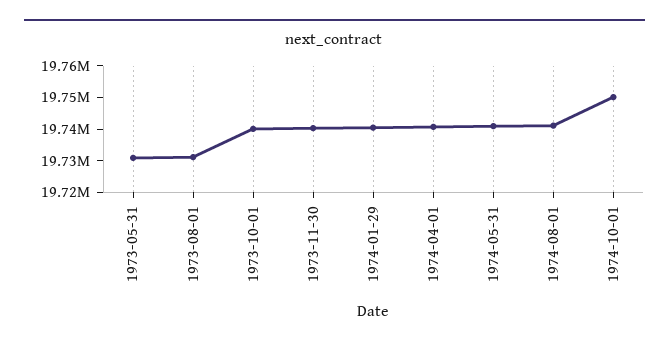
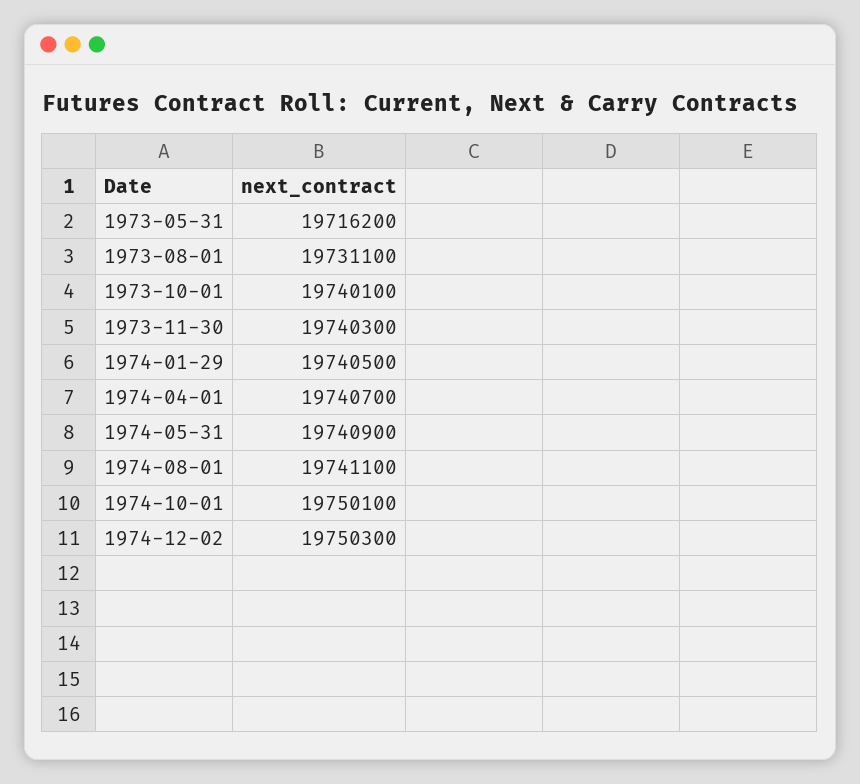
1973-05-31: 19730000 -> 19716200
1974-12-02: none -> 19750300

